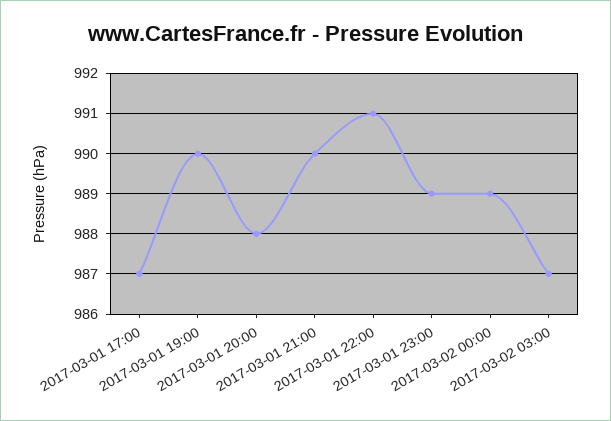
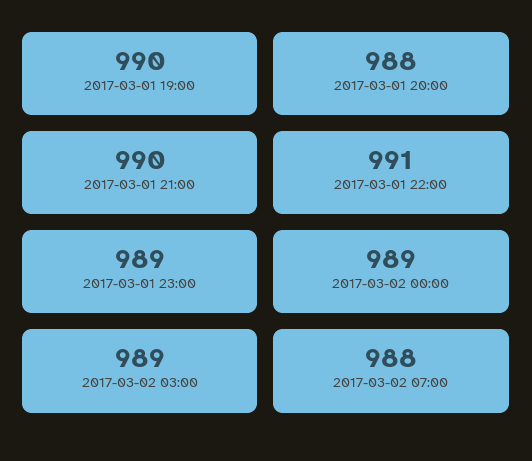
2017-03-01 17:00: 987 -> none
2017-03-02 03:00: 987 -> 989
2017-03-02 07:00: none -> 988

